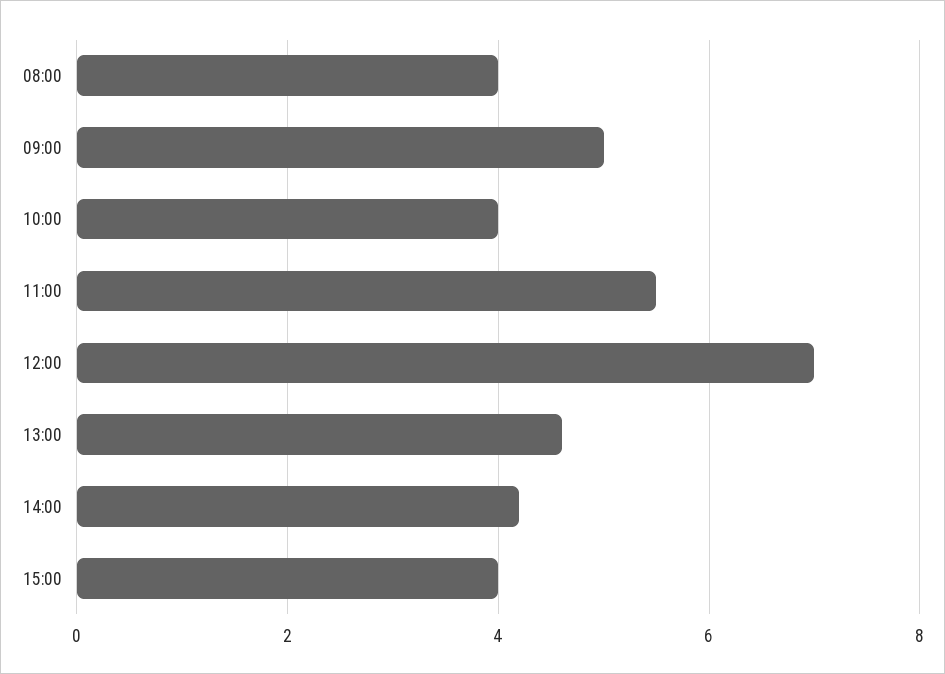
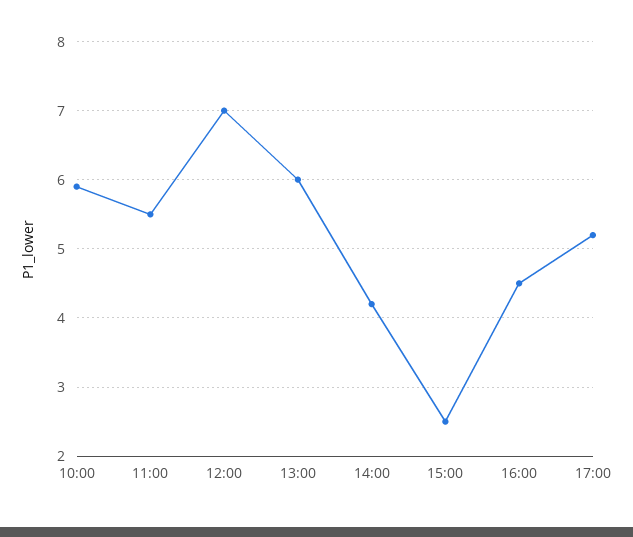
08:00: 4 -> none
09:00: 5 -> none
10:00: 4 -> 5.9
13:00: 4.5 -> 6
15:00: 4 -> 2.5
16:00: none -> 4.5
17:00: none -> 5.2

